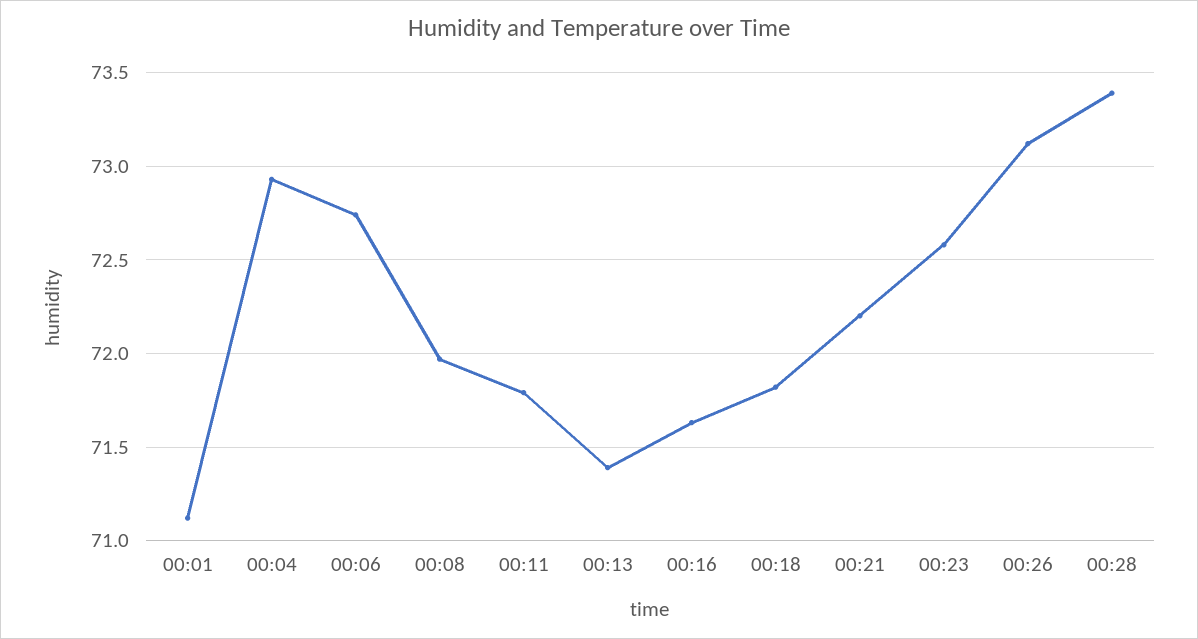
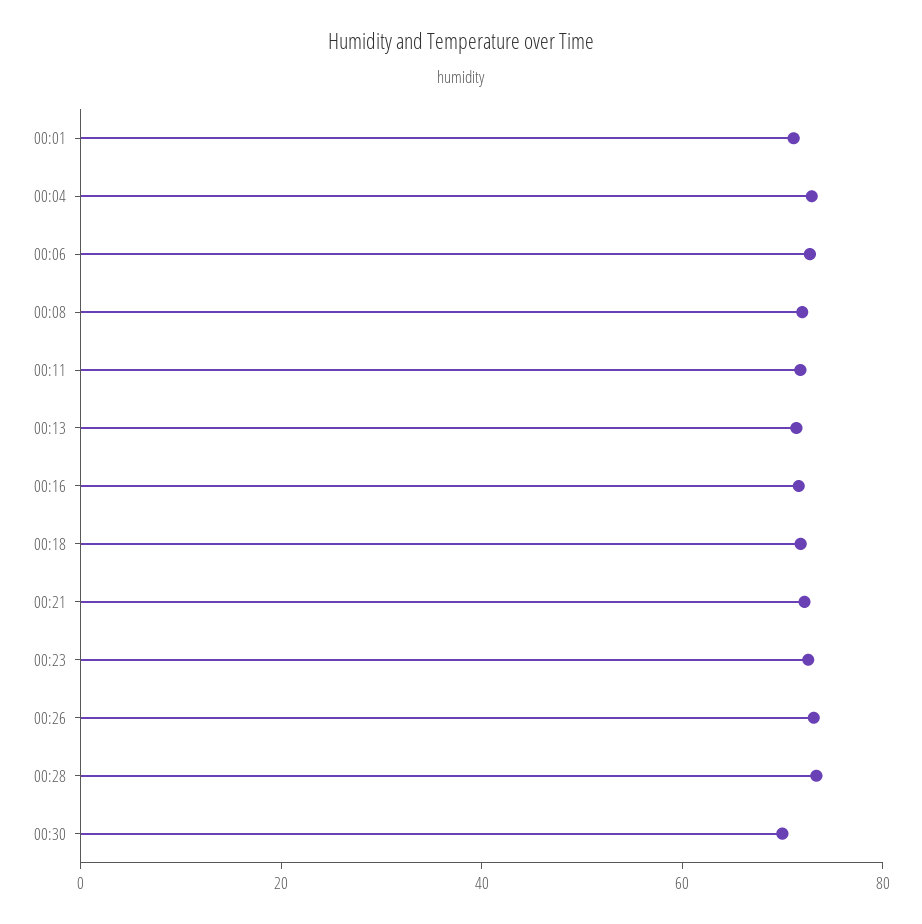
00:30: none -> 70

